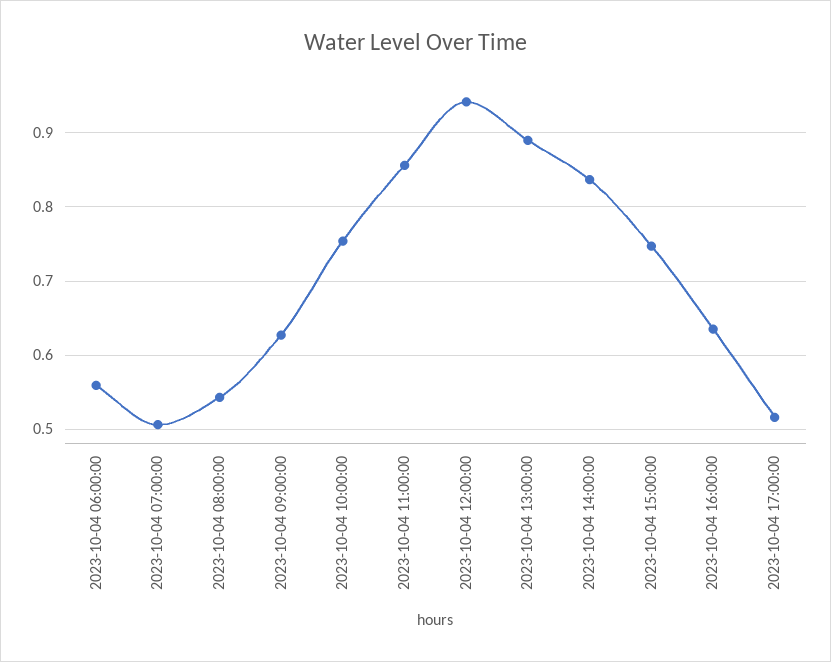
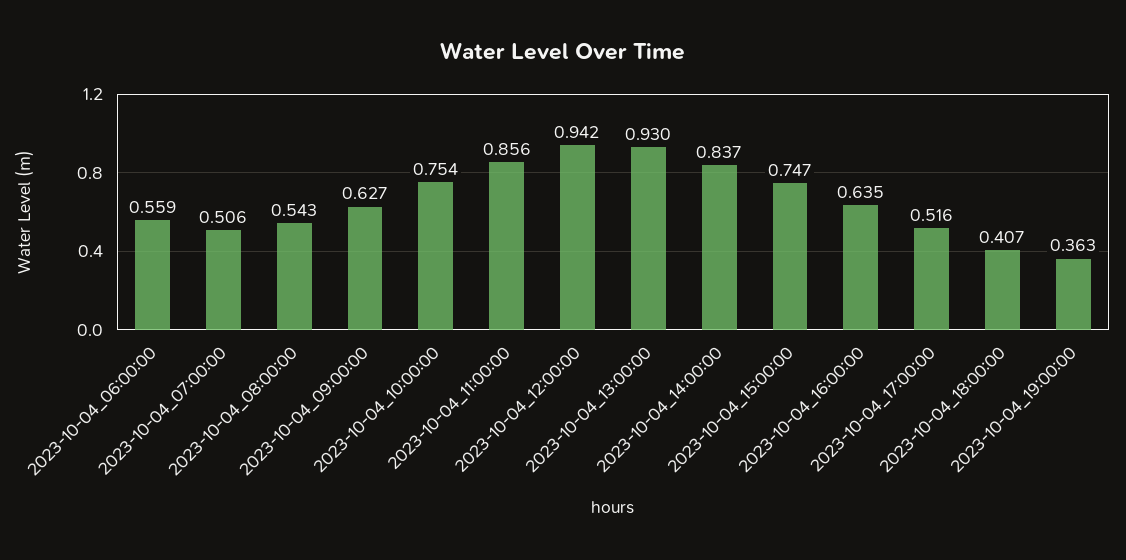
2023-10-04 13:00:00: 0.89 -> 0.93
2023-10-04_18:00:00: none -> 0.407
2023-10-04_19:00:00: none -> 0.363

